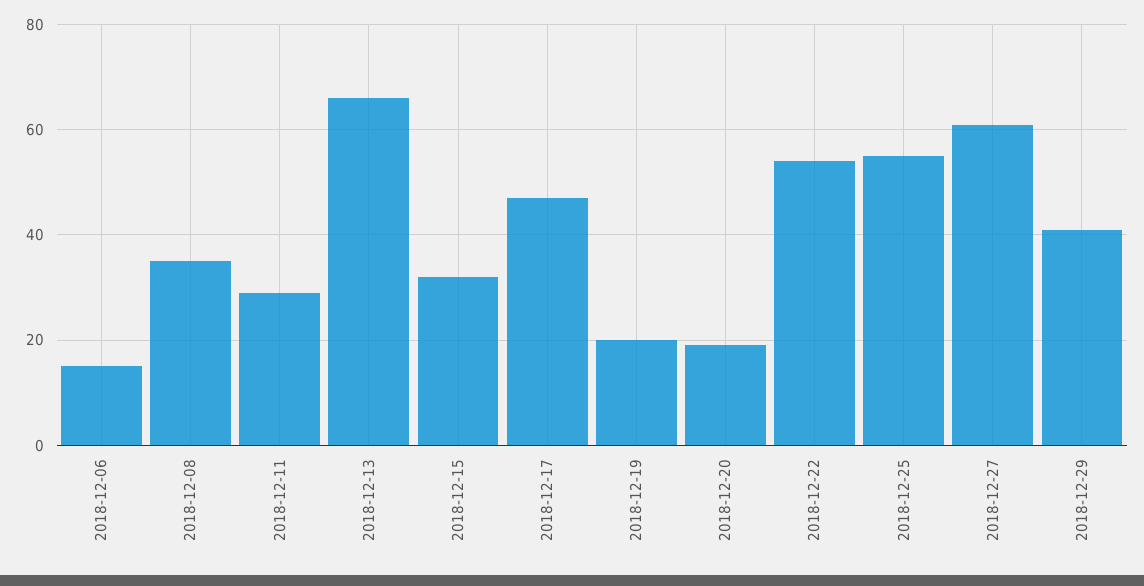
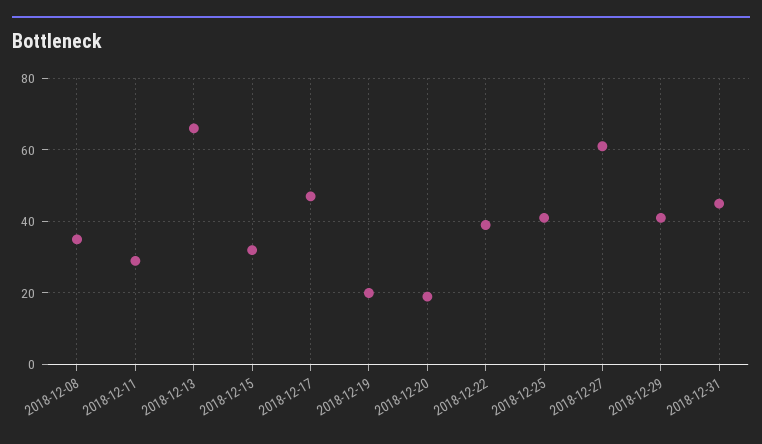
2018-12-06: 15 -> none
2018-12-22: 55 -> 40
2018-12-25: 55 -> 40
2018-12-31: none -> 45

